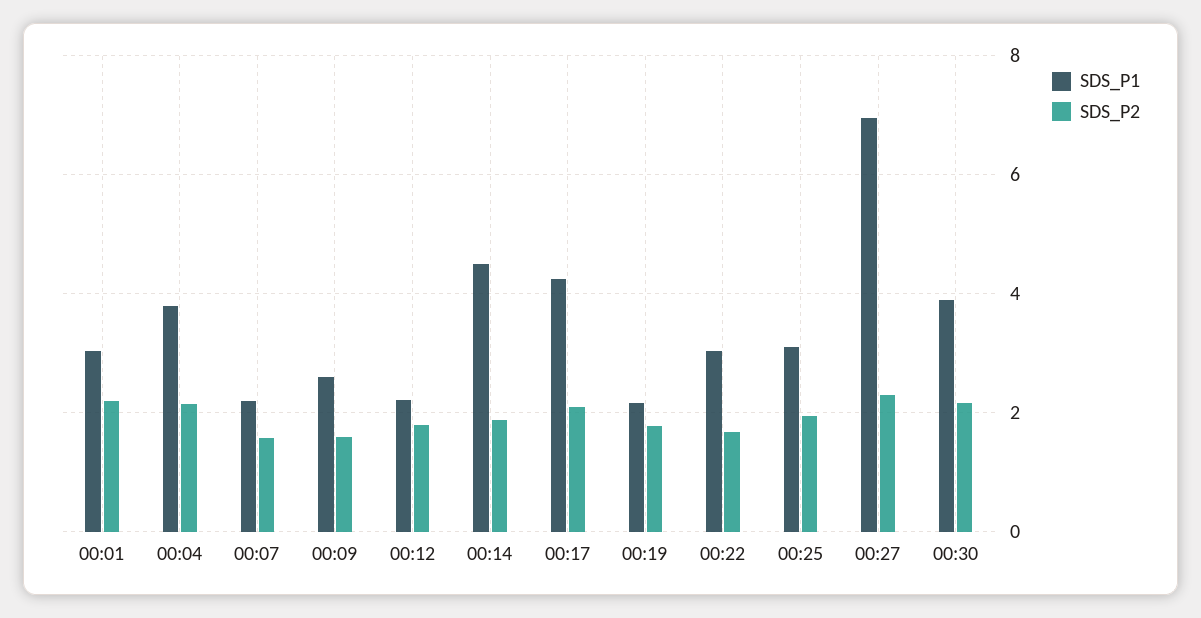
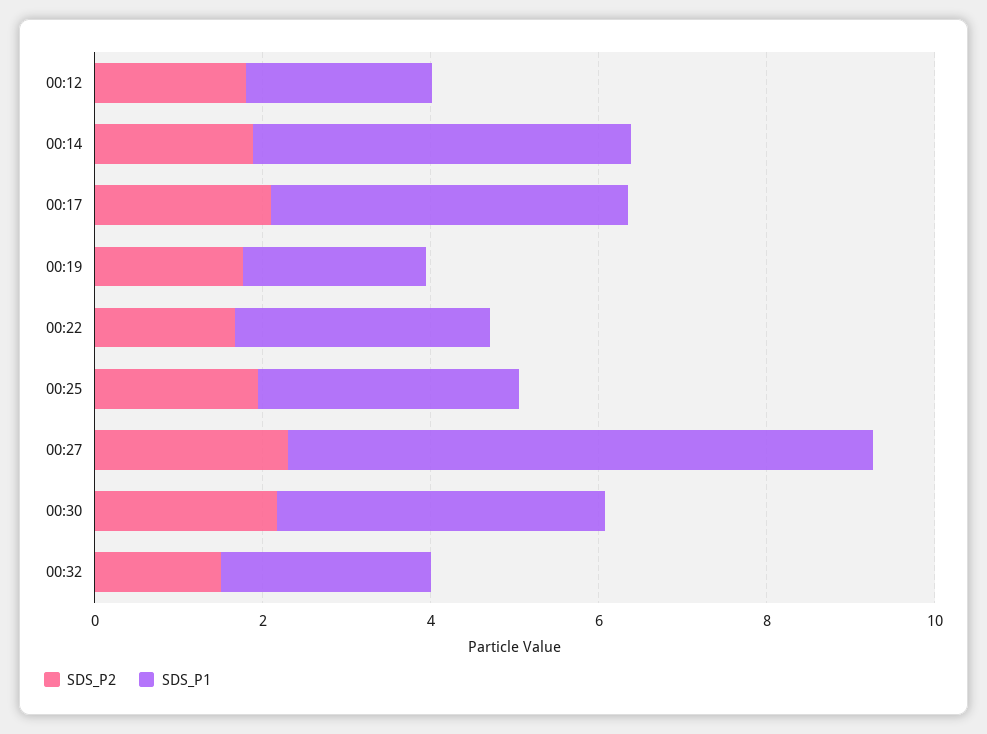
SDS_P1, 00:01: 3 -> none
SDS_P2, 00:01: 2.2 -> none
SDS_P1, 00:04: 3.8 -> none
SDS_P2, 00:04: 2.2 -> none
SDS_P1, 00:07: 2.2 -> none
SDS_P2, 00:07: 1.6 -> none
SDS_P1, 00:09: 2.6 -> none
SDS_P2, 00:09: 1.6 -> none
SDS_P2, 00:32: none -> 1.5
SDS_P1, 00:32: none -> 2.5

